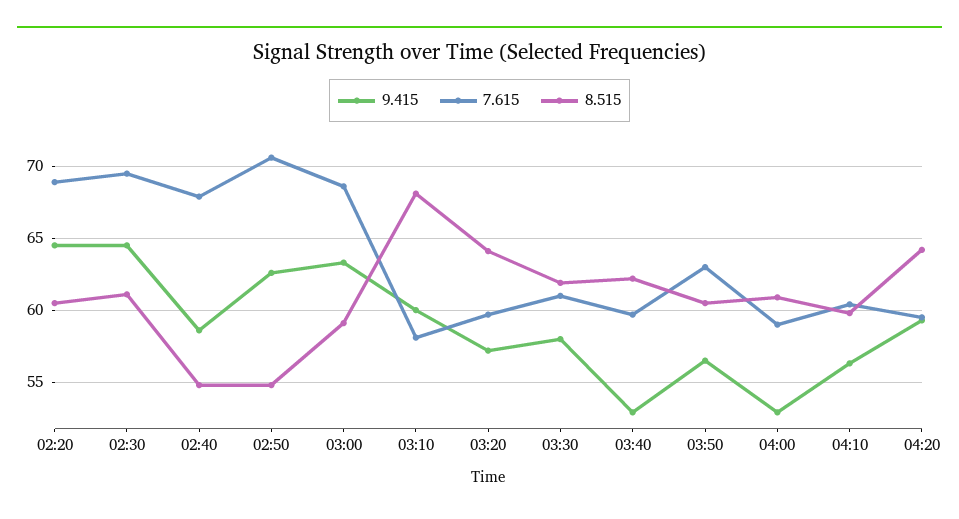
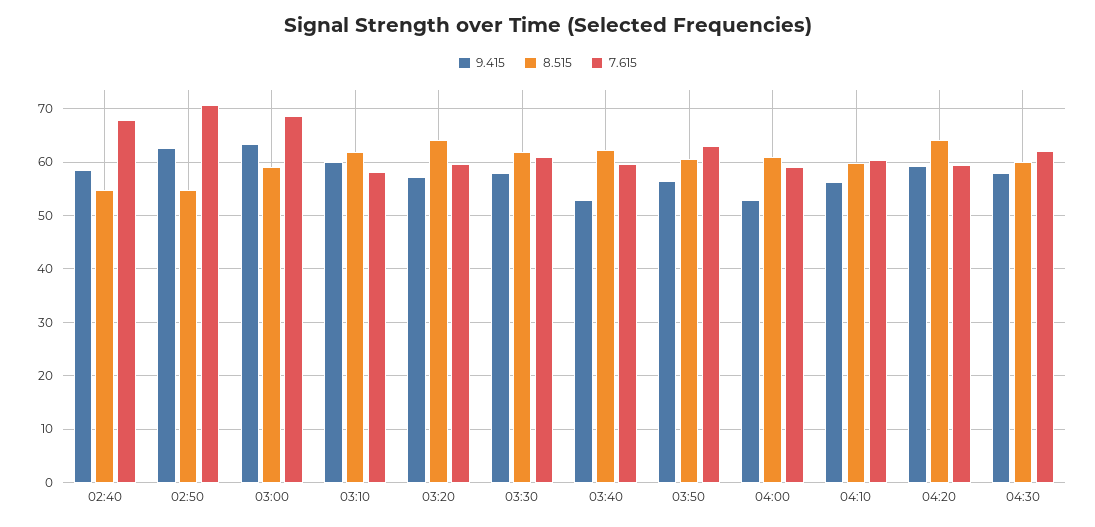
9.415, 02:20: 64.5 -> none
7.615, 02:20: 69 -> none
8.515, 02:20: 60.5 -> none
9.415, 02:30: 64.5 -> none
7.615, 02:30: 69.5 -> none
8.515, 02:30: 61 -> none
8.515, 03:10: 68 -> 62
9.415, 04:30: none -> 58
8.515, 04:30: none -> 60
7.615, 04:30: none -> 62

